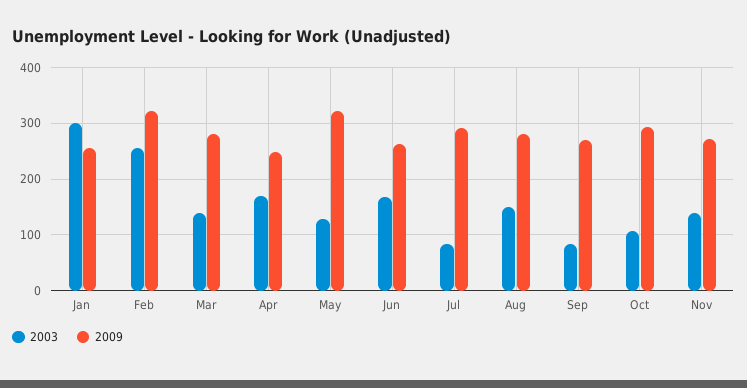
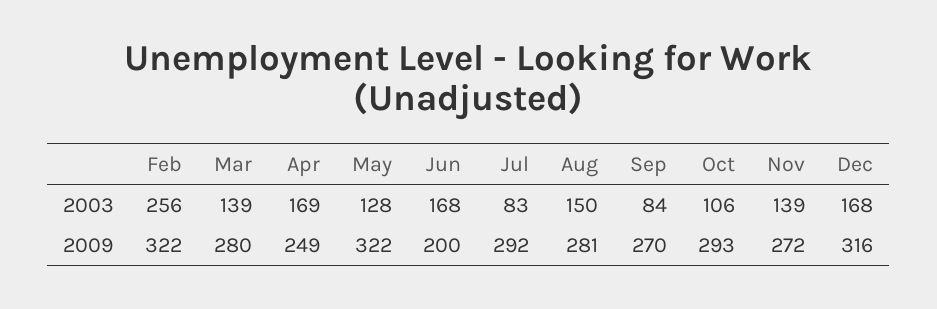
2003, Jan: 300 -> none
2009, Jan: 260 -> none
2009, Jun: 260 -> 200
2003, Dec: none -> 168
2009, Dec: none -> 316

